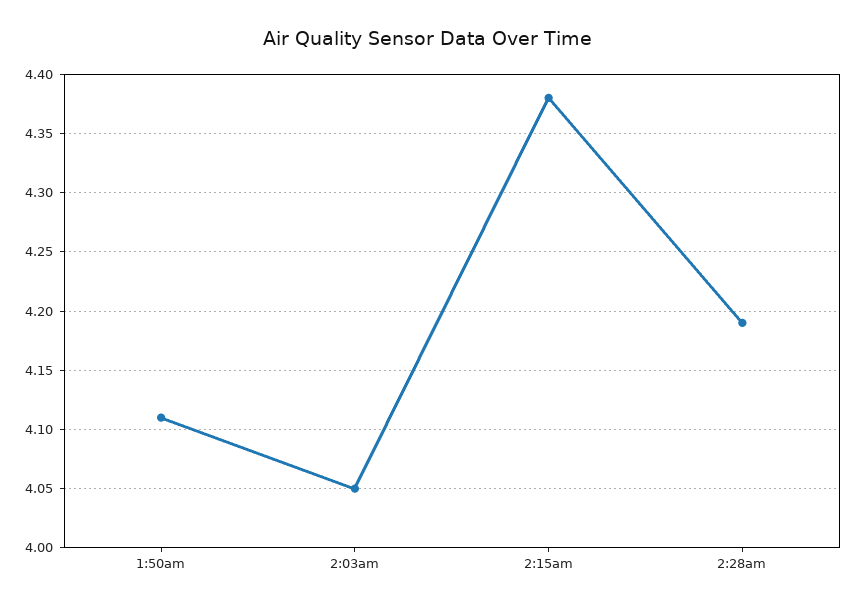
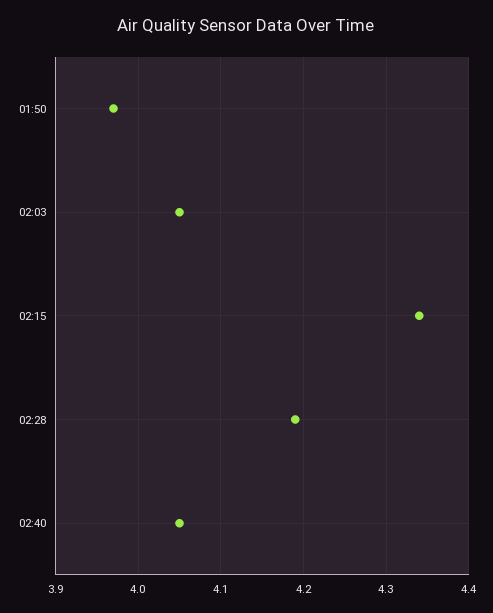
1:50am: 4.11 -> 3.97
2:15am: 4.38 -> 4.34
02:40: none -> 4.05

